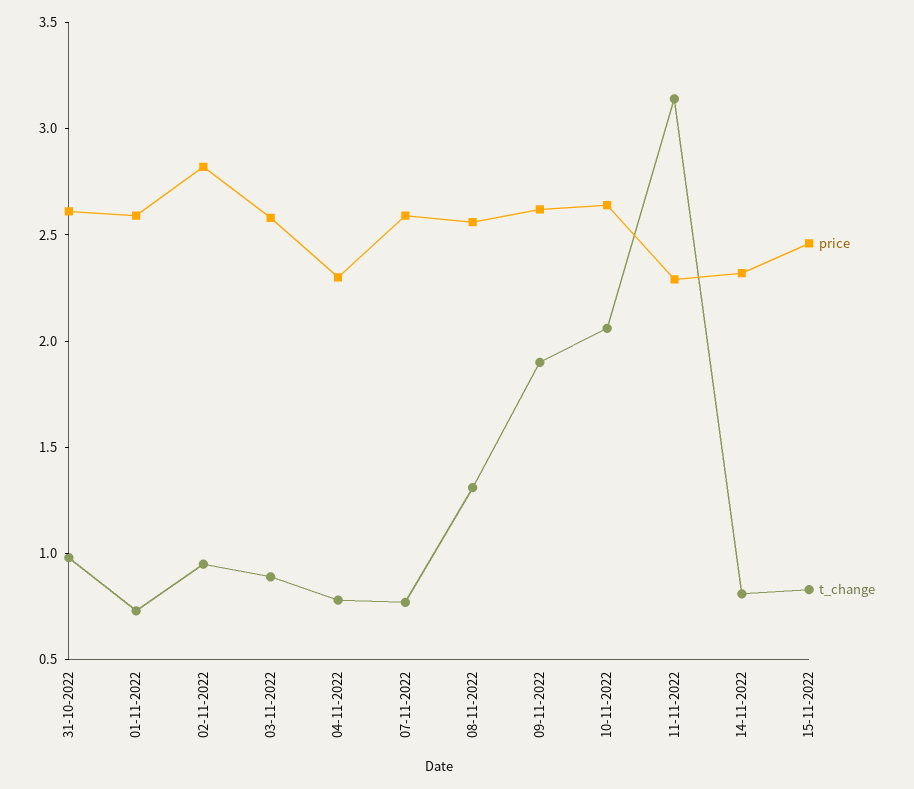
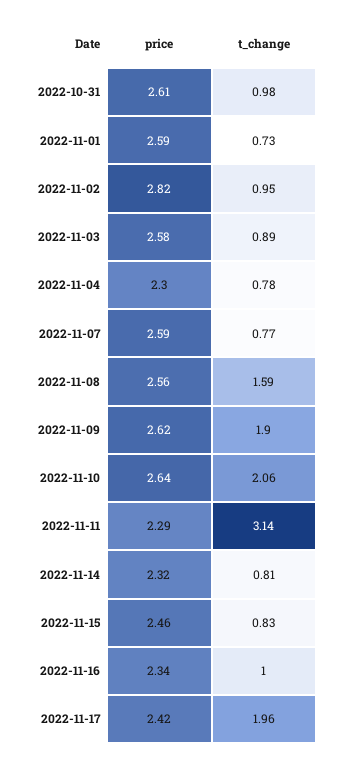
t_change, 08-11-2022: 1.3 -> 1.59
price, 2022-11-16: none -> 2.34
t_change, 2022-11-16: none -> 1
price, 2022-11-17: none -> 2.42
t_change, 2022-11-17: none -> 1.96

